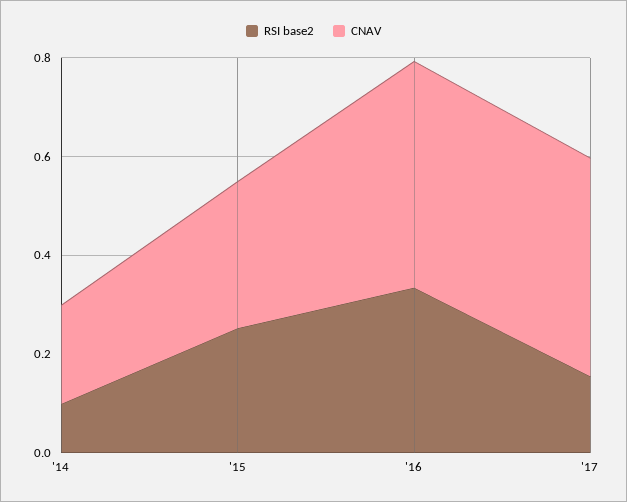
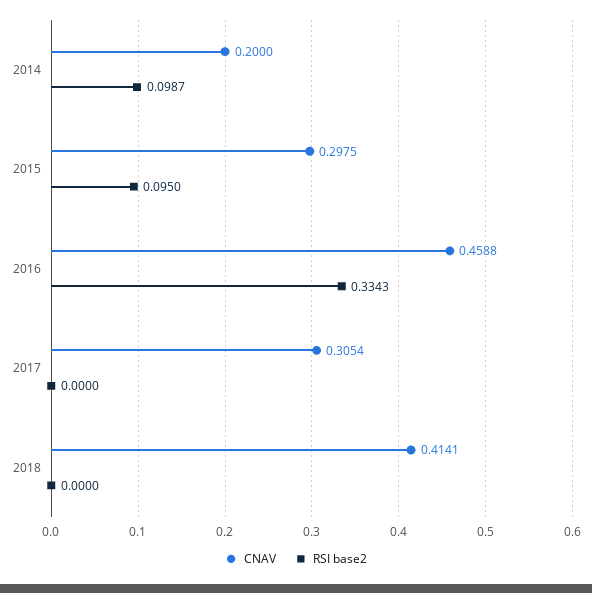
RSI base2, '15: 0.25 -> 0.095
RSI base2, '17: 0.15 -> 0
CNAV, '17: 0.45 -> 0.3054
CNAV, 2018: none -> 0.4141
RSI base2, 2018: none -> 0

